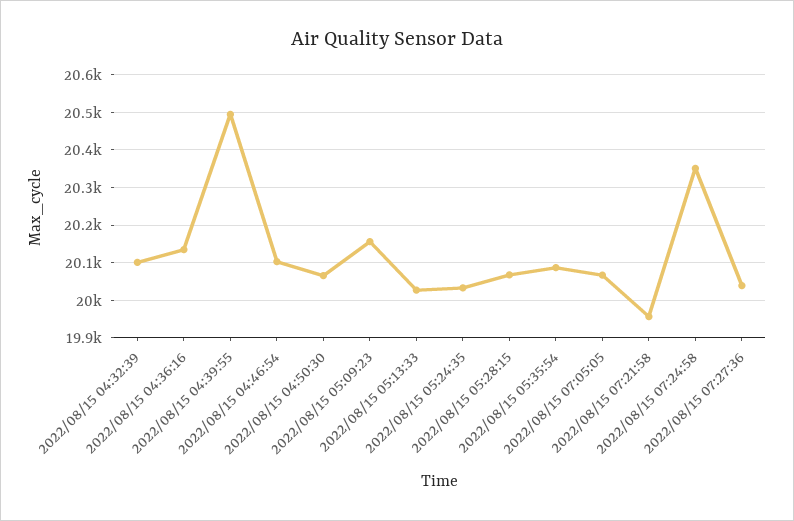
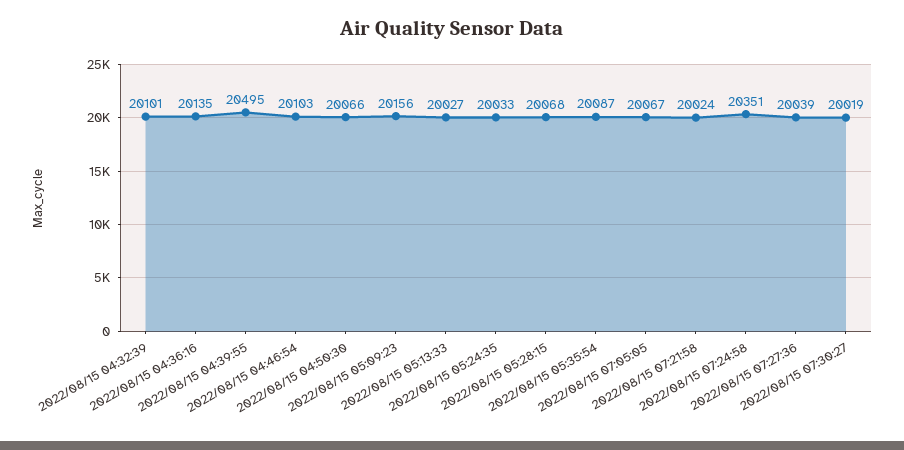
2022/08/15 07:21:58: 19960 -> 20024
2022/08/15 07:30:27: none -> 20019

